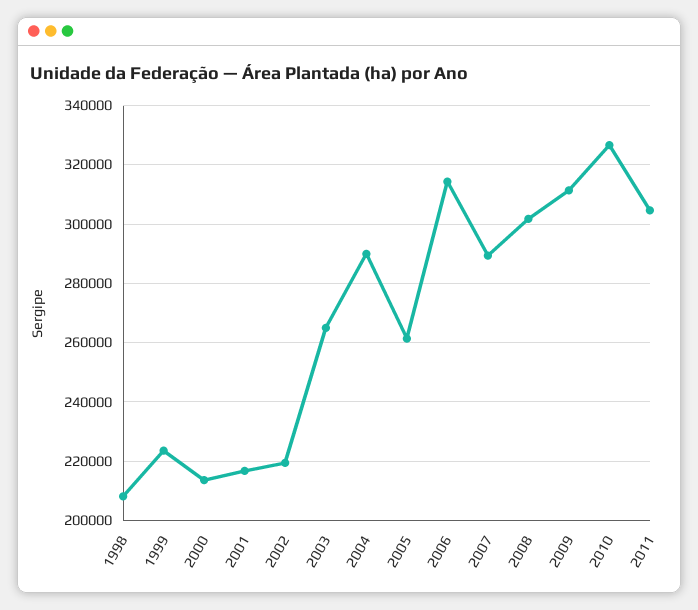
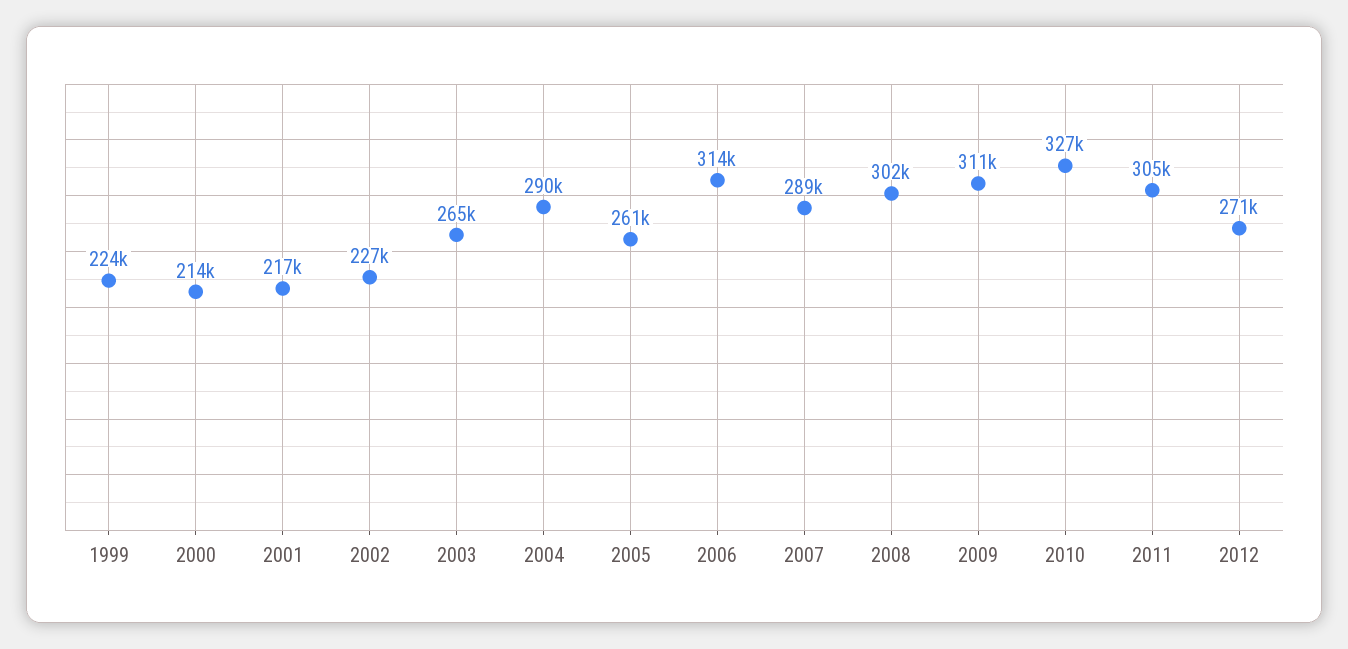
1998: 207500 -> none
2002: 220000 -> 227000
2012: none -> 271000

